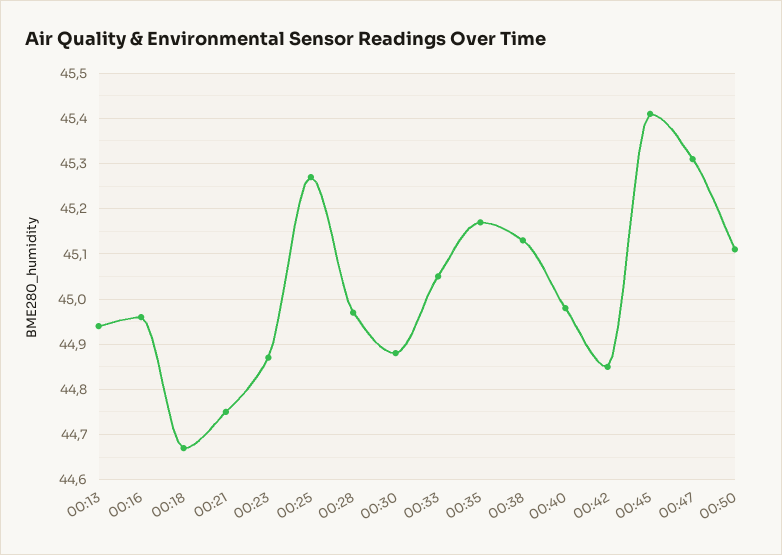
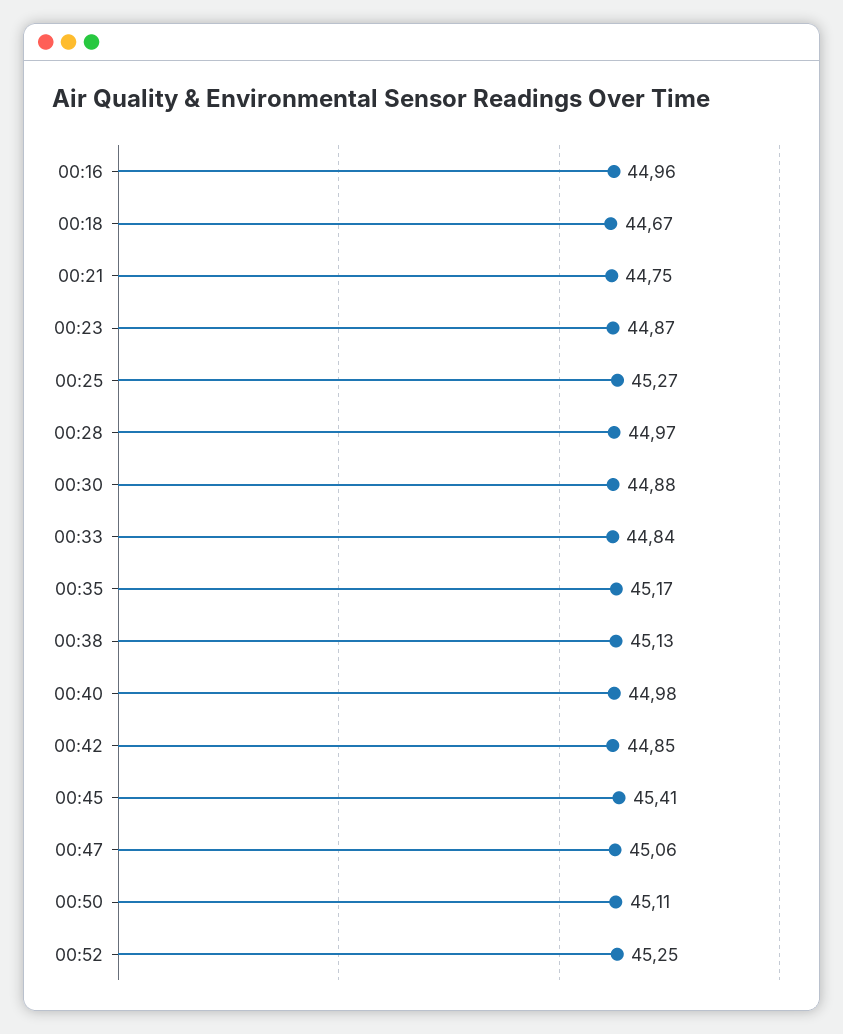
00:13: 44.95 -> none
00:33: 45.05 -> 44.84
00:47: 45.3 -> 45.06
00:52: none -> 45.25

